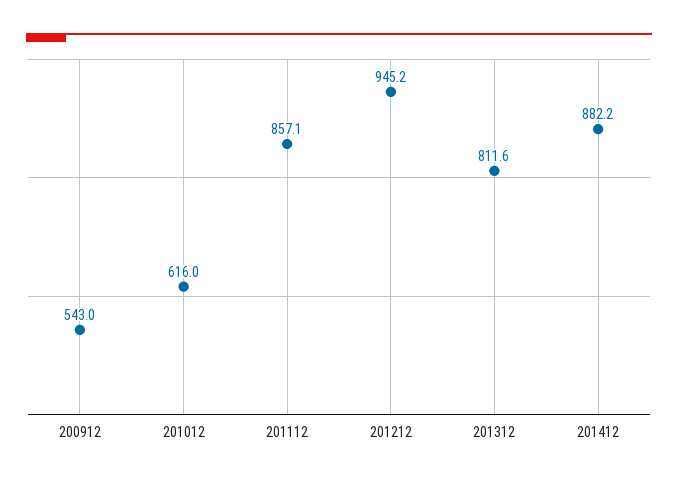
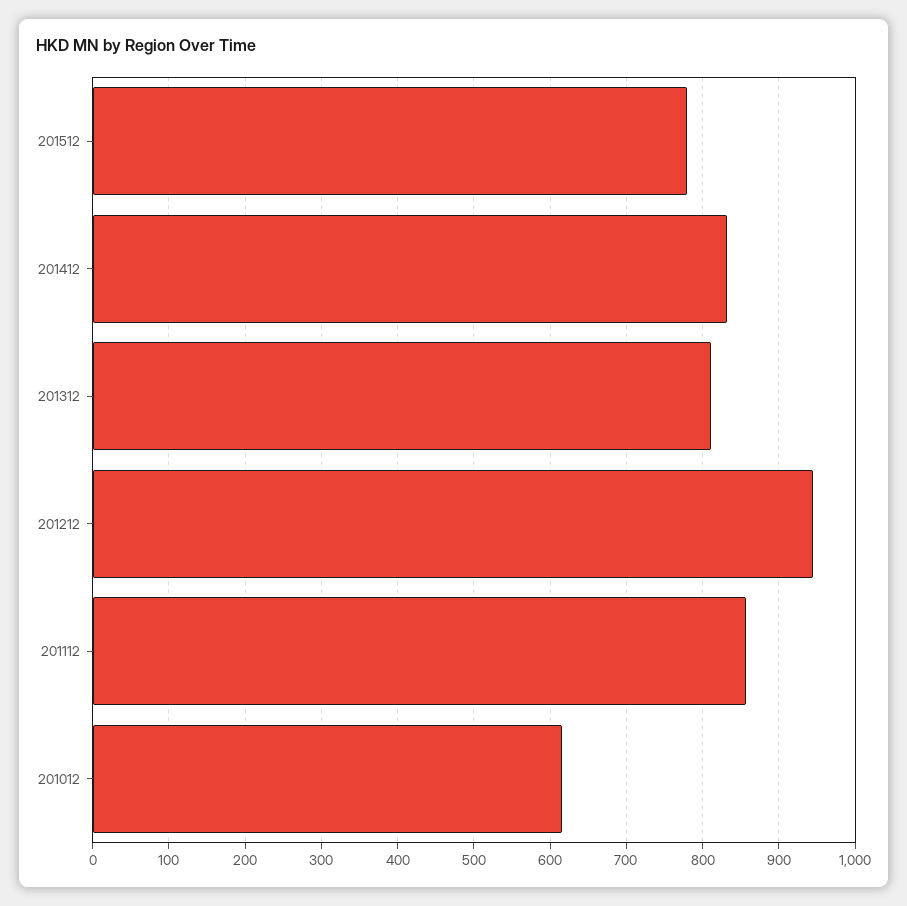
200912: 543 -> none
201412: 882.2 -> 830
201512: none -> 780

